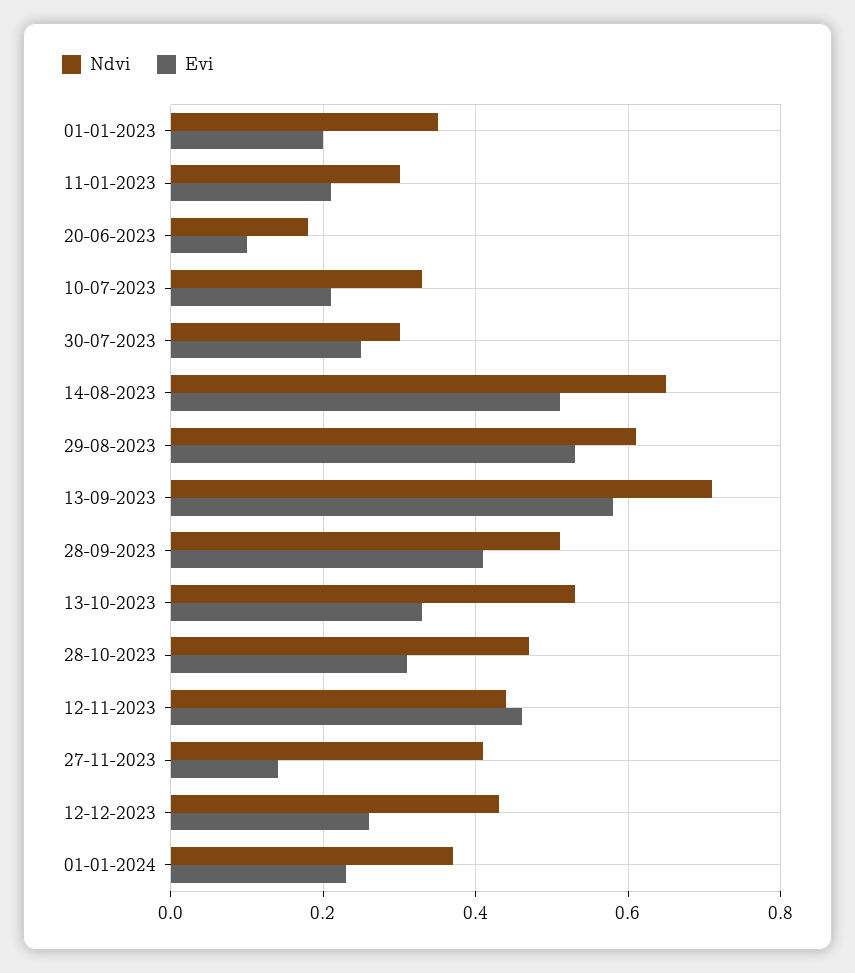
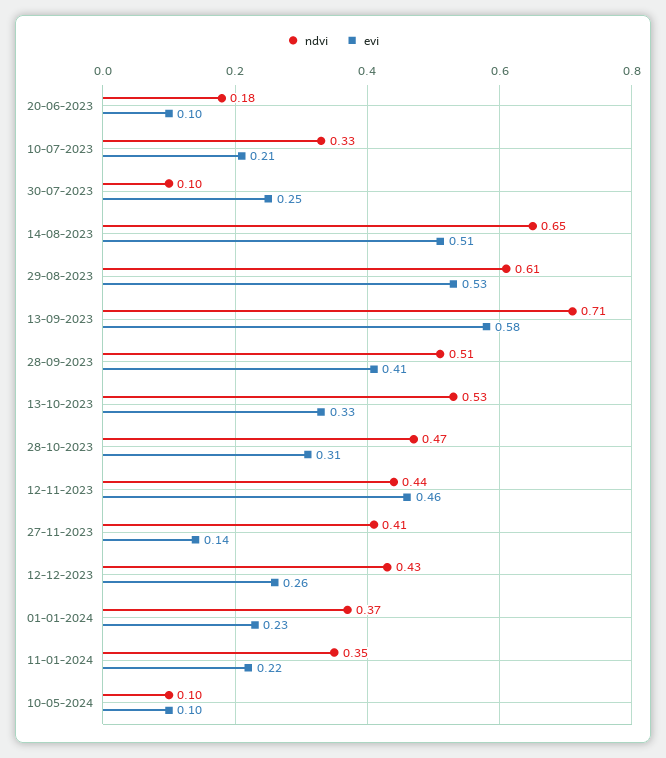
Ndvi, 01-01-2023: 0.35 -> none
Evi, 01-01-2023: 0.2 -> none
Ndvi, 11-01-2023: 0.3 -> none
Evi, 11-01-2023: 0.2 -> none
Ndvi, 30-07-2023: 0.3 -> 0.1
Ndvi, 11-01-2024: none -> 0.35
Evi, 11-01-2024: none -> 0.22
Ndvi, 10-05-2024: none -> 0.1
Evi, 10-05-2024: none -> 0.1

